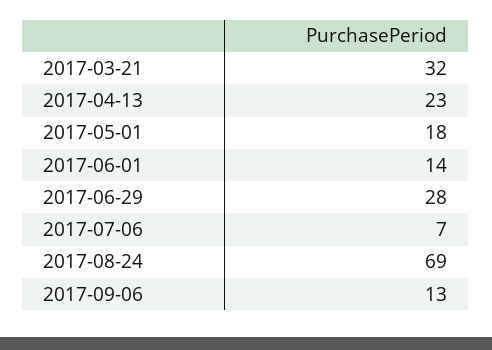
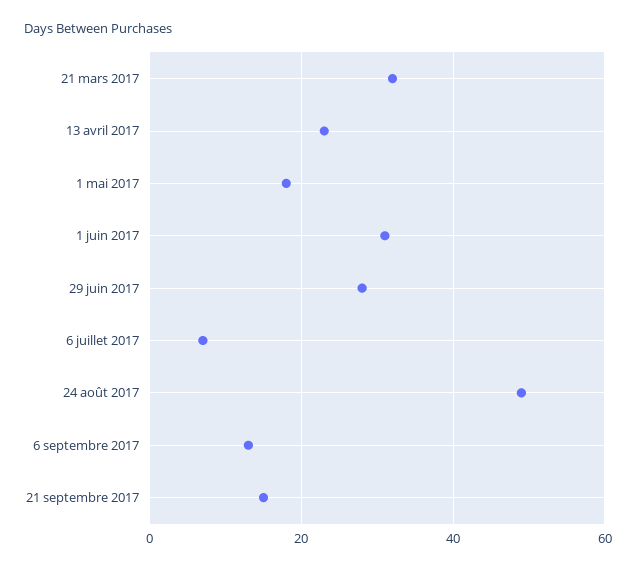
2017-06-01: 14 -> 30
2017-08-24: 69 -> 50
21 septembre 2017: none -> 15

